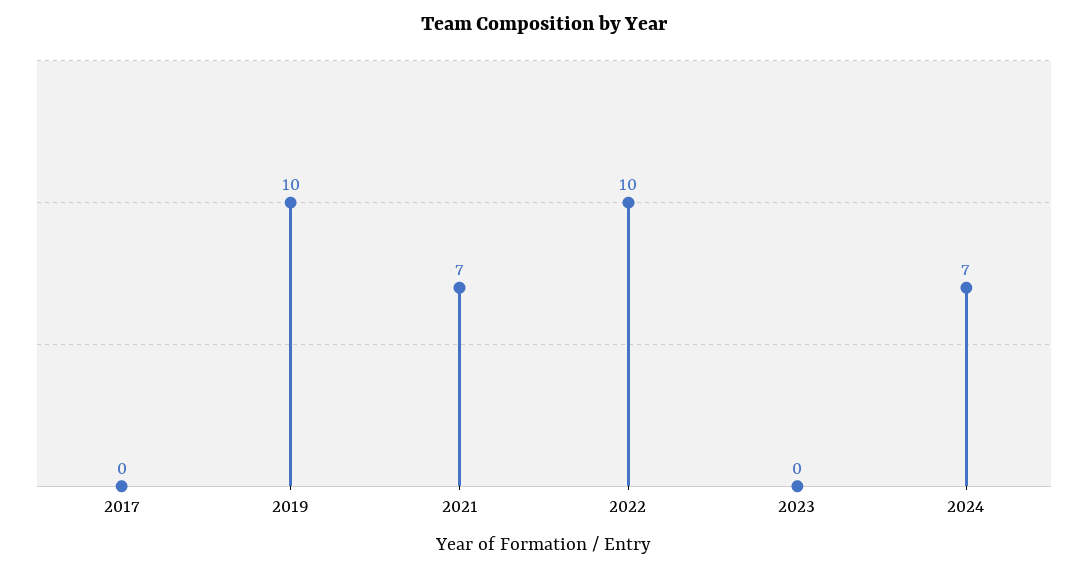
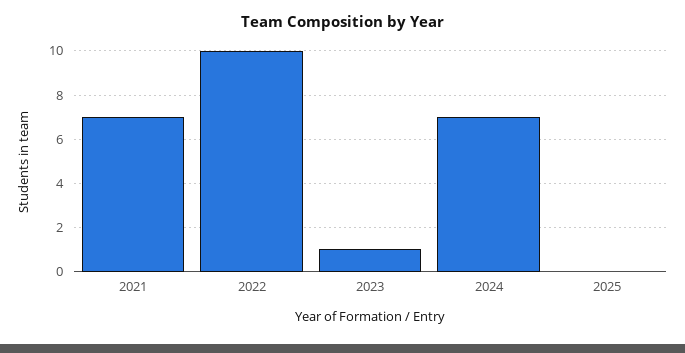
2017: 0 -> none
2019: 10 -> none
2023: 0 -> 1
2025: none -> 0

